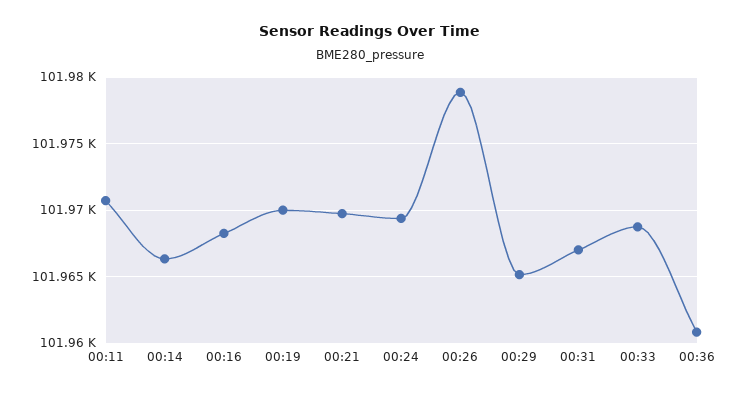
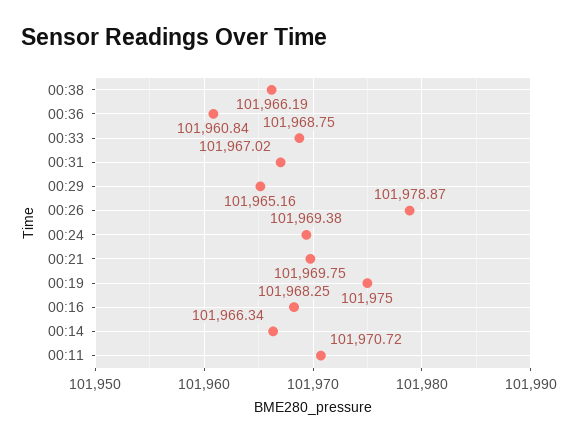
00:19: 101970 -> 101975
00:38: none -> 101966.19

